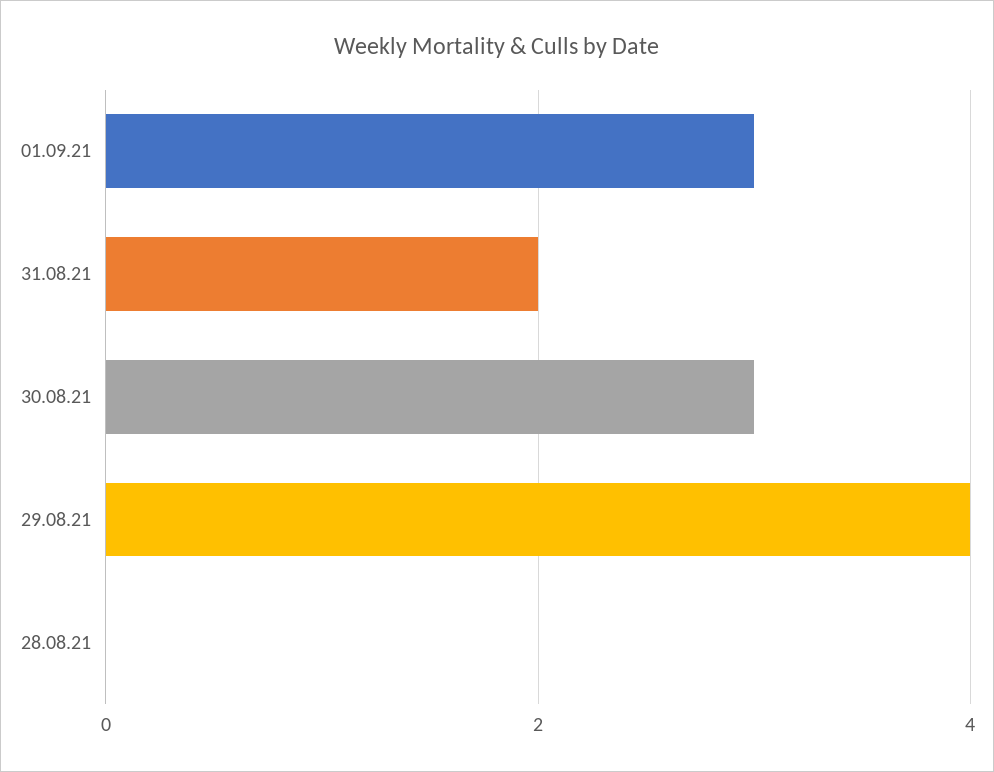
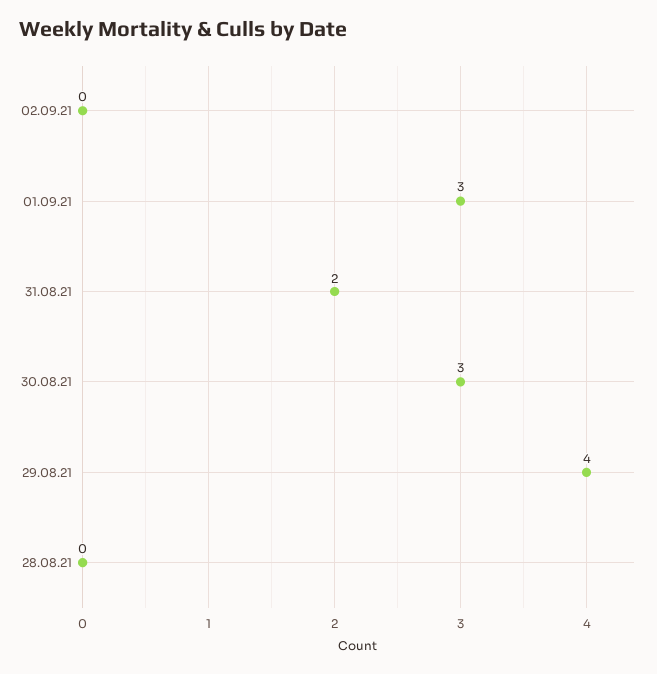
02.09.21: none -> 0

